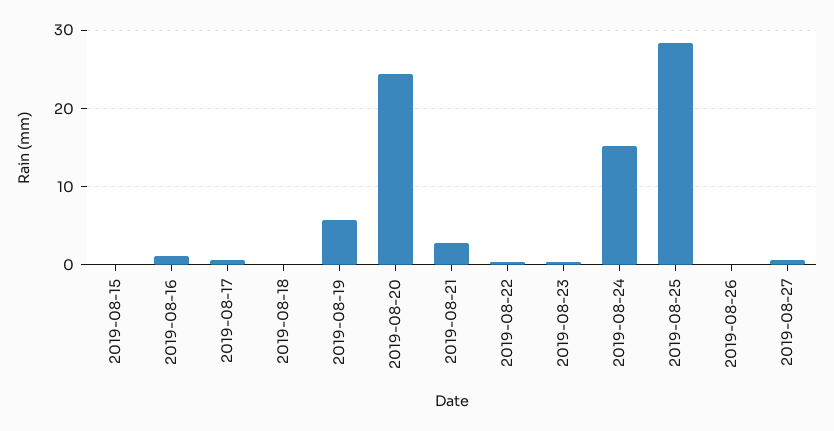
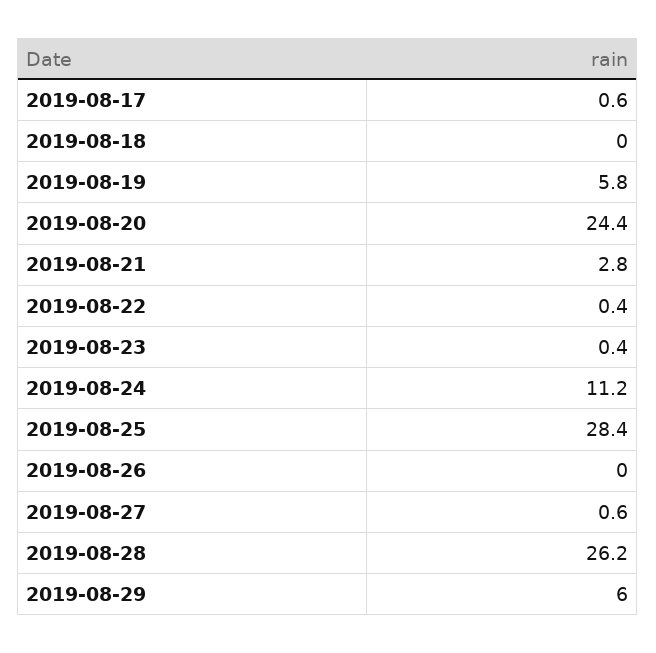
2019-08-15: 0 -> none
2019-08-16: 1 -> none
2019-08-24: 15 -> 11.2
2019-08-28: none -> 26.2
2019-08-29: none -> 6

